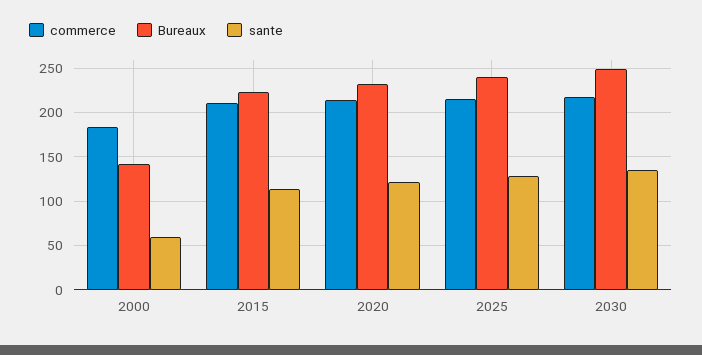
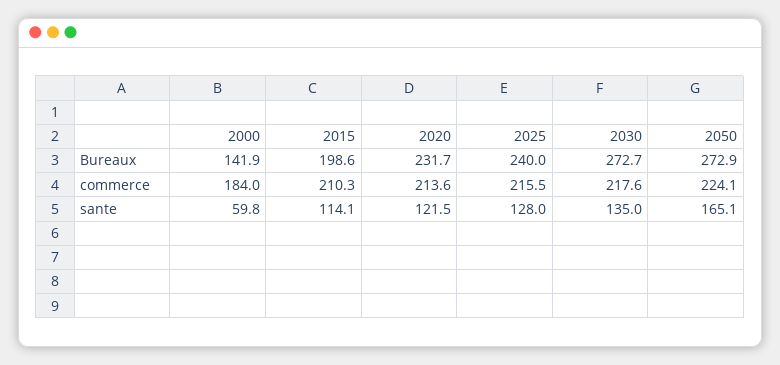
Bureaux, 2015: 220 -> 198.6
Bureaux, 2030: 250 -> 272.7
Bureaux, 2050: none -> 272.9
commerce, 2050: none -> 224.1
sante, 2050: none -> 165.1

